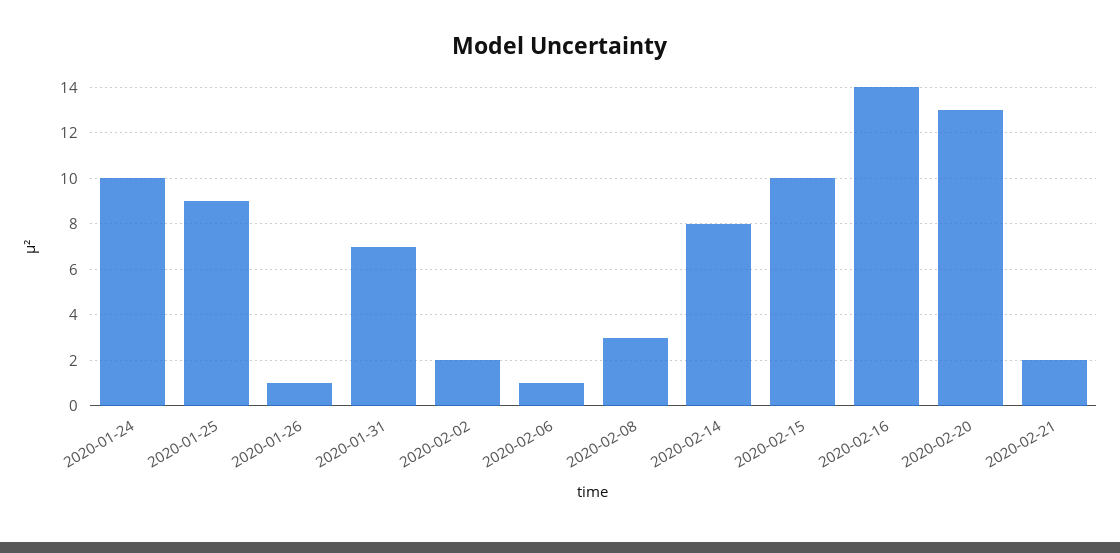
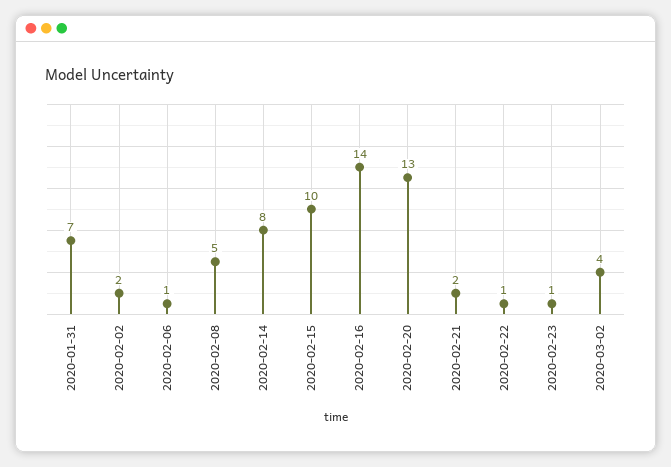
2020-01-24: 10 -> none
2020-01-25: 9 -> none
2020-01-26: 1 -> none
2020-02-08: 3 -> 5
2020-02-22: none -> 1
2020-02-23: none -> 1
2020-03-02: none -> 4

